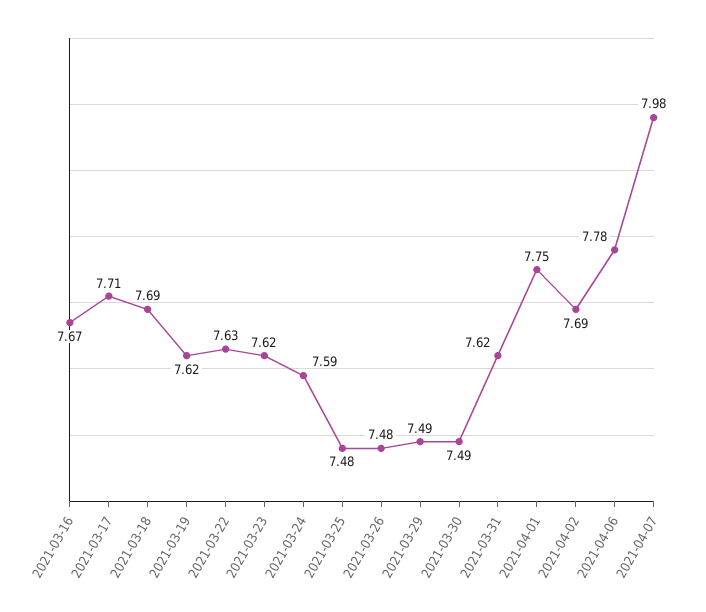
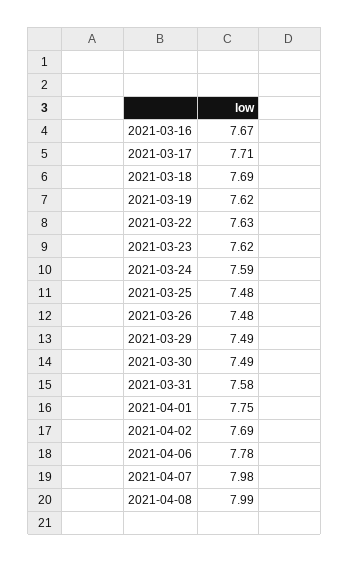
2021-03-31: 7.62 -> 7.58
2021-04-08: none -> 7.99

